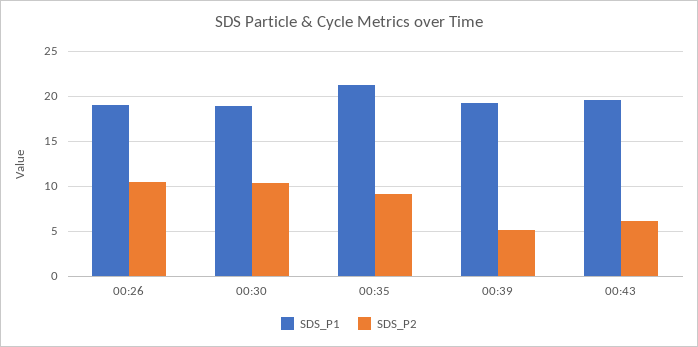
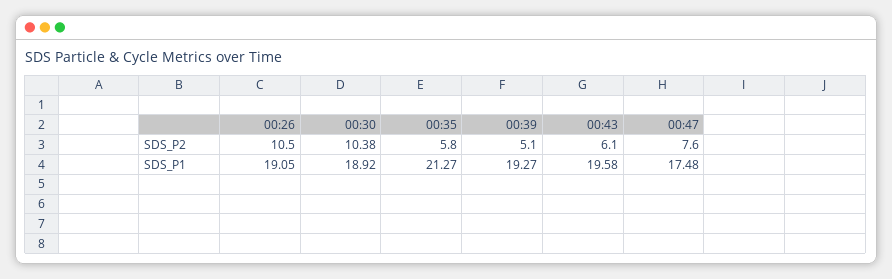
SDS_P2, 00:35: 9 -> 5.8
SDS_P2, 00:47: none -> 7.6
SDS_P1, 00:47: none -> 17.48

